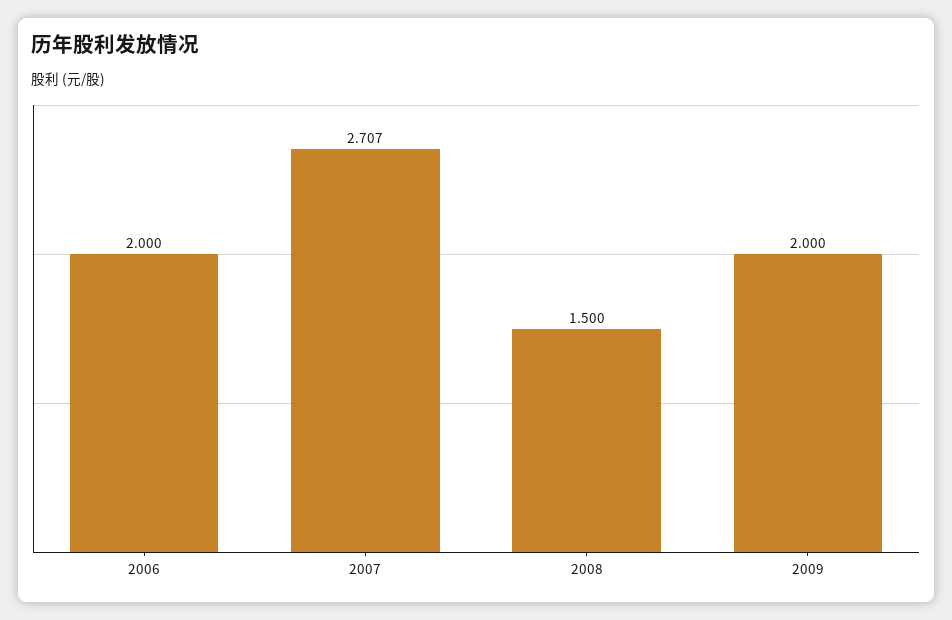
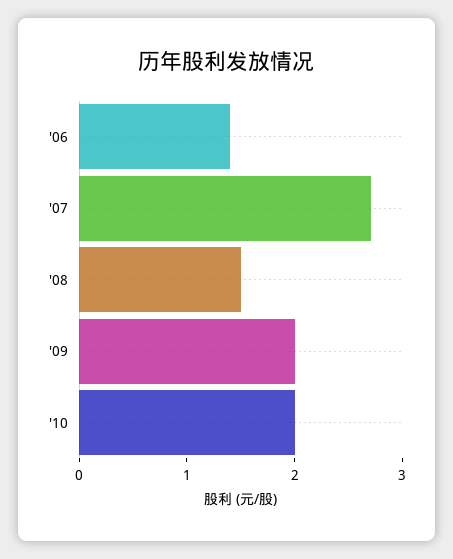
2006: 2 -> 1.4
'10: none -> 2

